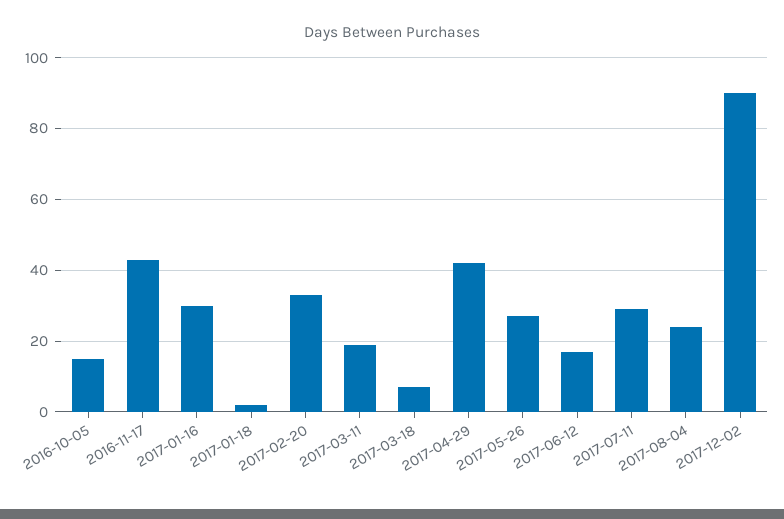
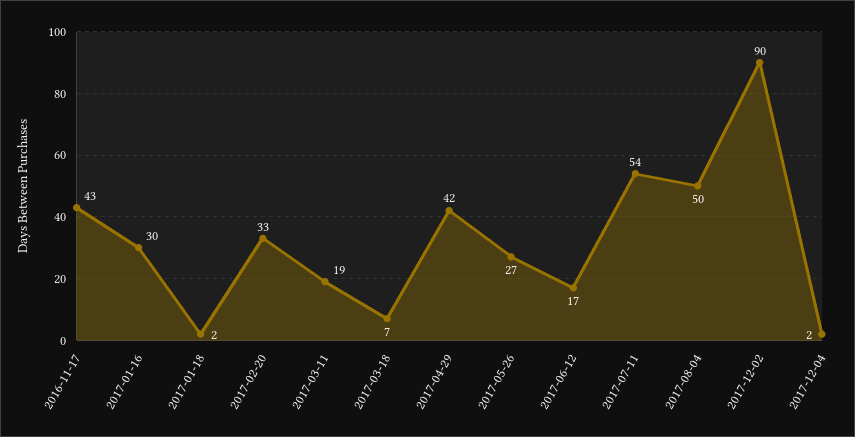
2016-10-05: 15 -> none
2017-07-11: 30 -> 54
2017-08-04: 25 -> 50
2017-12-04: none -> 2

